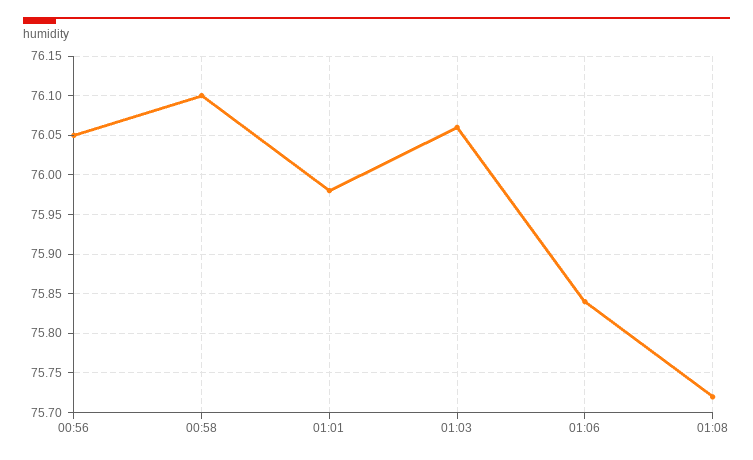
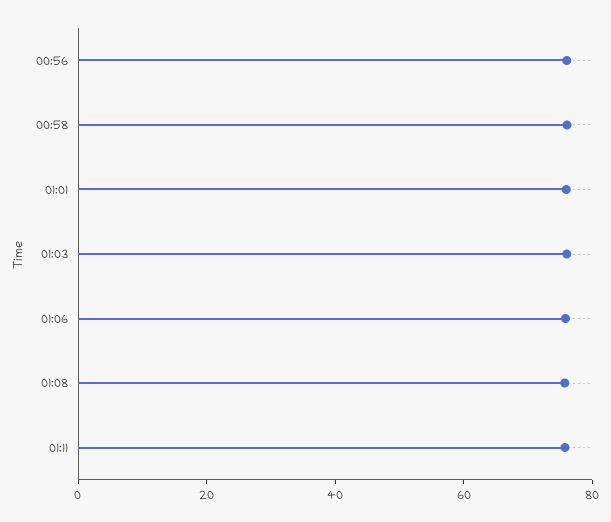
01:11: none -> 75

